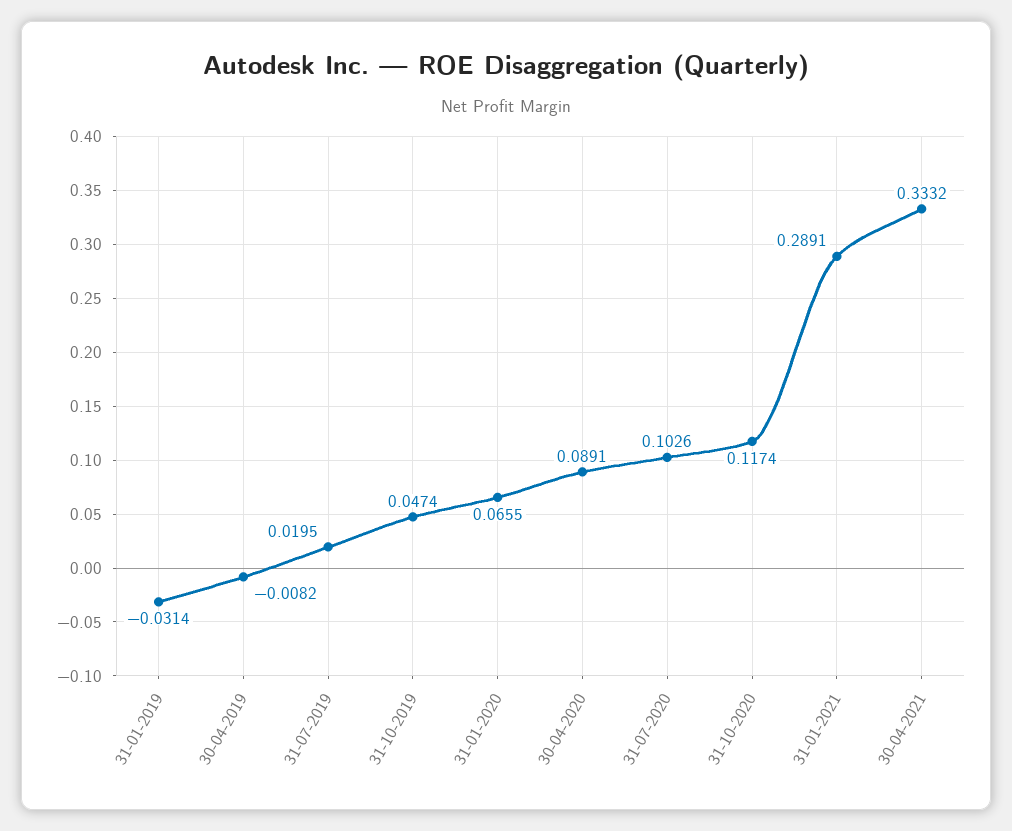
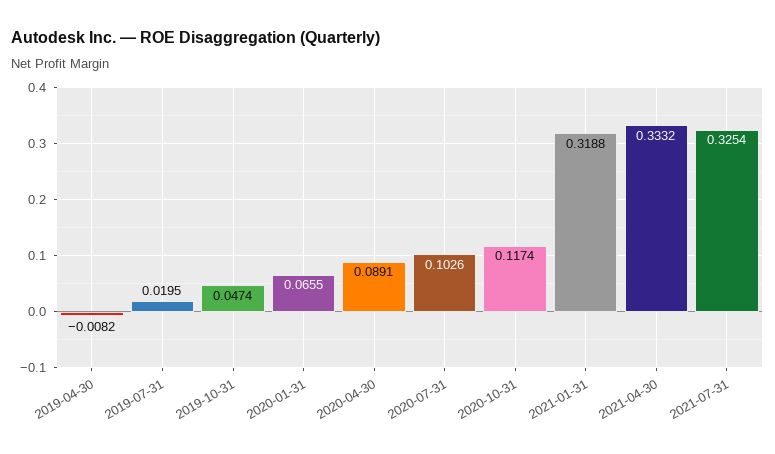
31-01-2019: -0.0314 -> none
31-01-2021: 0.2891 -> 0.3188
2021-07-31: none -> 0.3254

